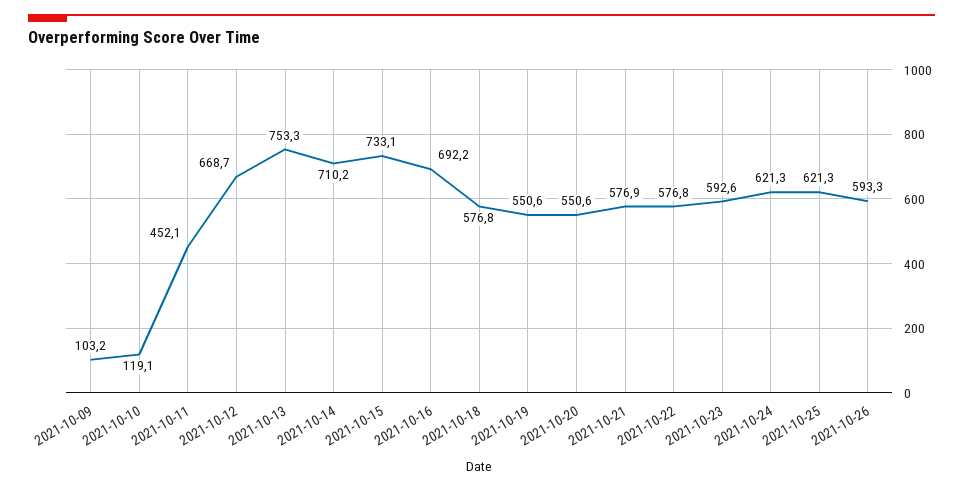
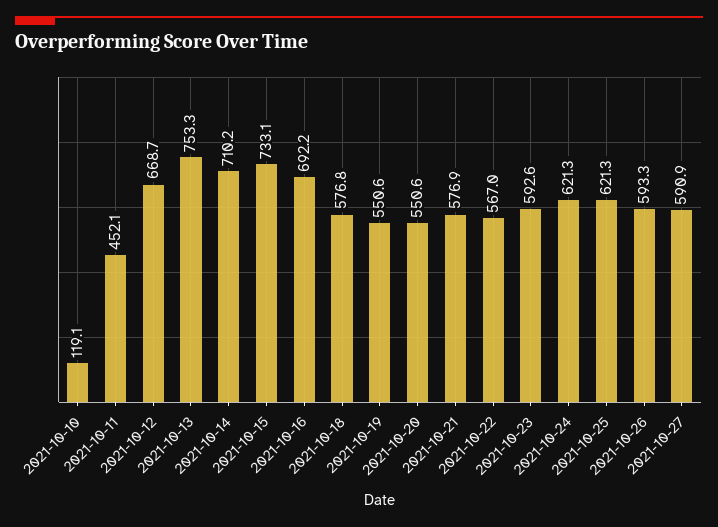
2021-10-09: 103.2 -> none
2021-10-22: 576.8 -> 567
2021-10-27: none -> 590.9

